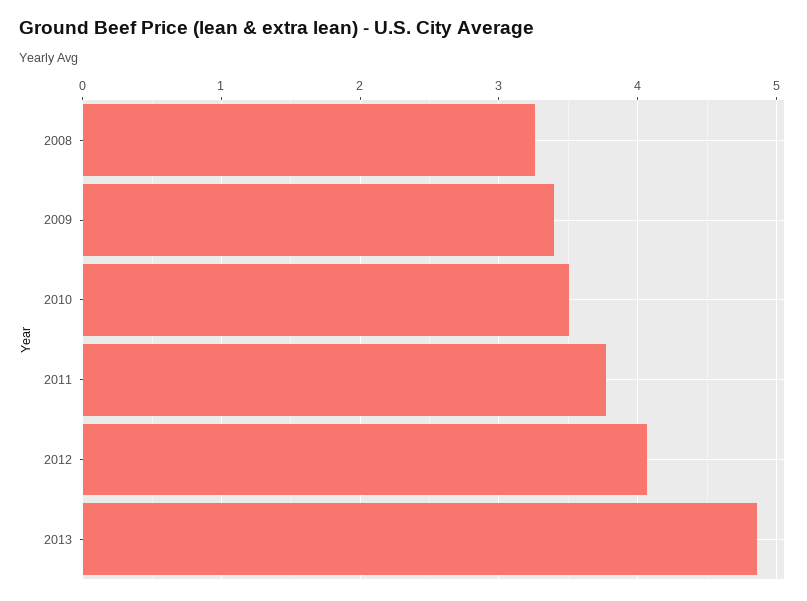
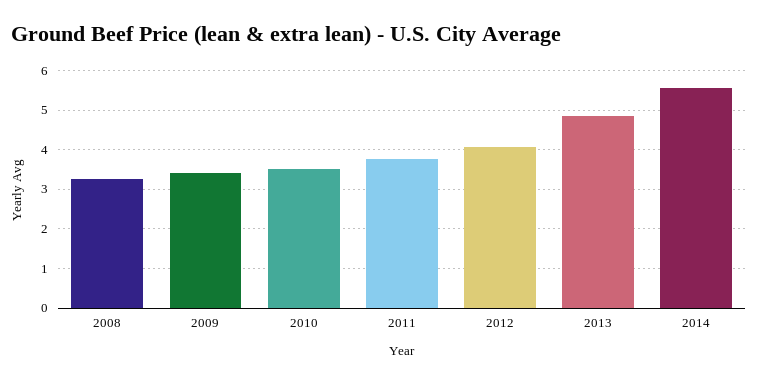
2014: none -> 5.6

